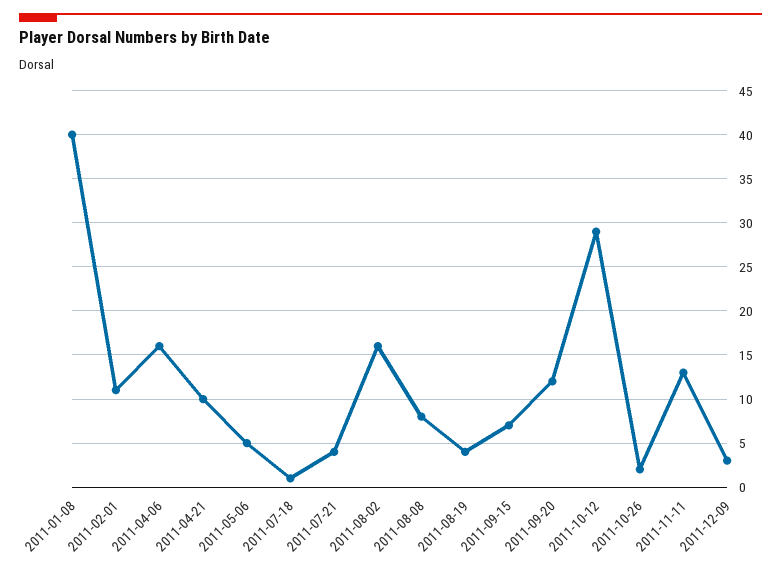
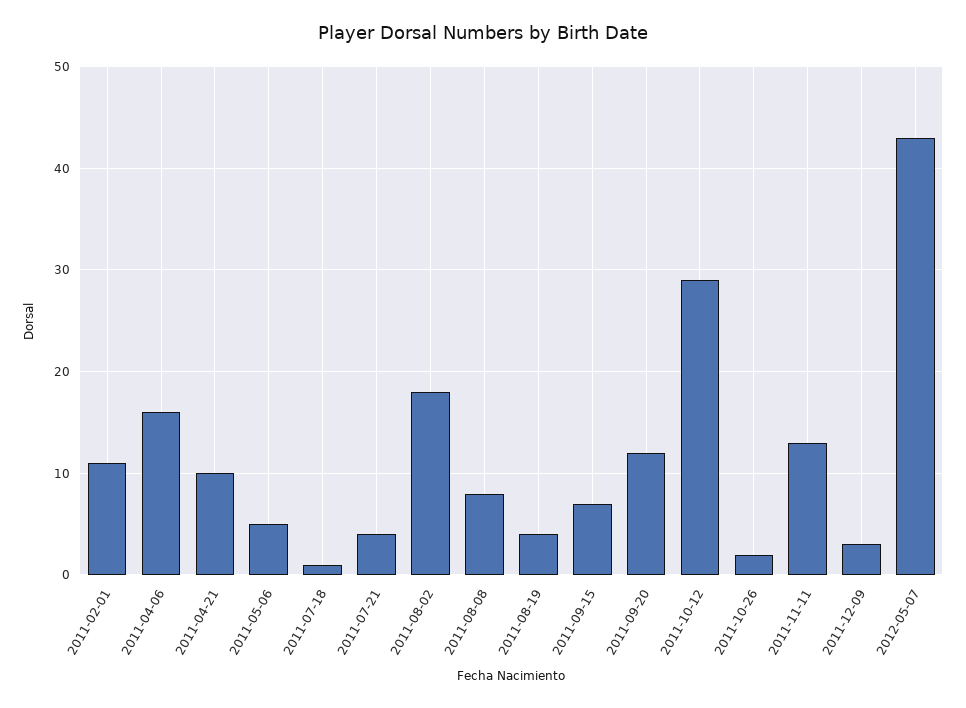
2011-01-08: 40 -> none
2011-08-02: 16 -> 18
2012-05-07: none -> 43

